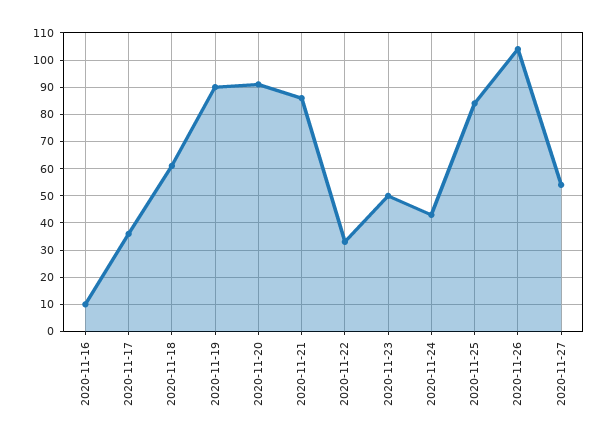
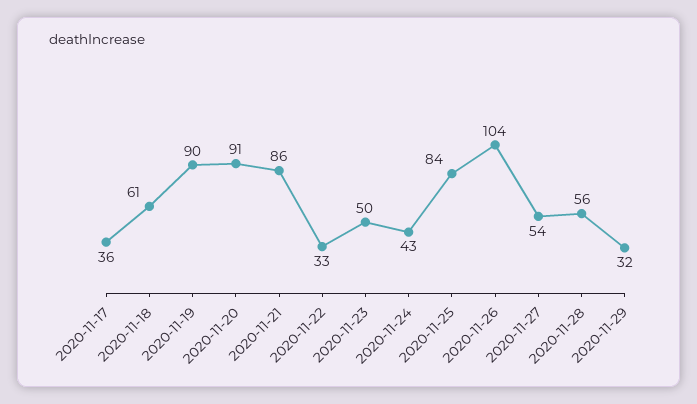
2020-11-16: 10 -> none
2020-11-28: none -> 56
2020-11-29: none -> 32

